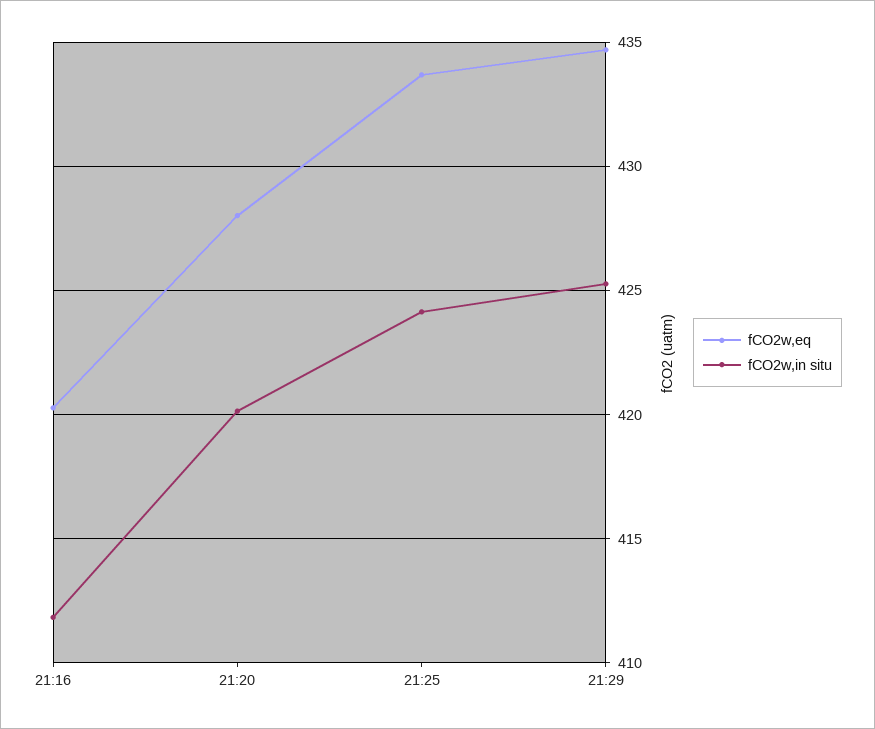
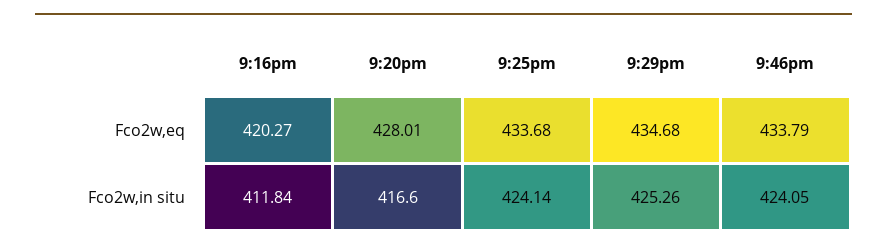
fCO2w,in situ, 21:20: 420 -> 416.6
fCO2w,eq, 9:46pm: none -> 433.79
fCO2w,in situ, 9:46pm: none -> 424.05

